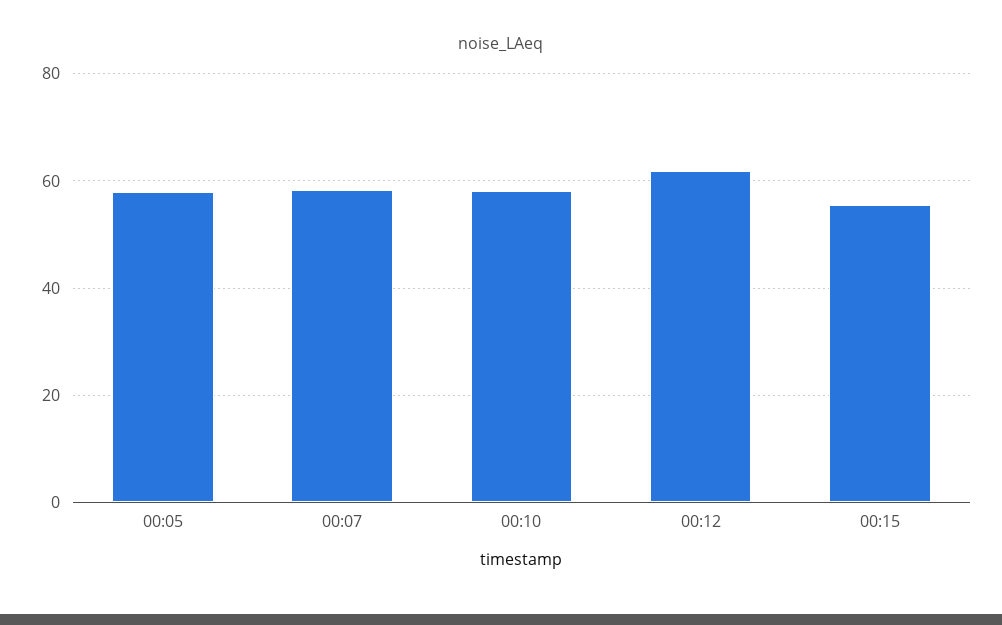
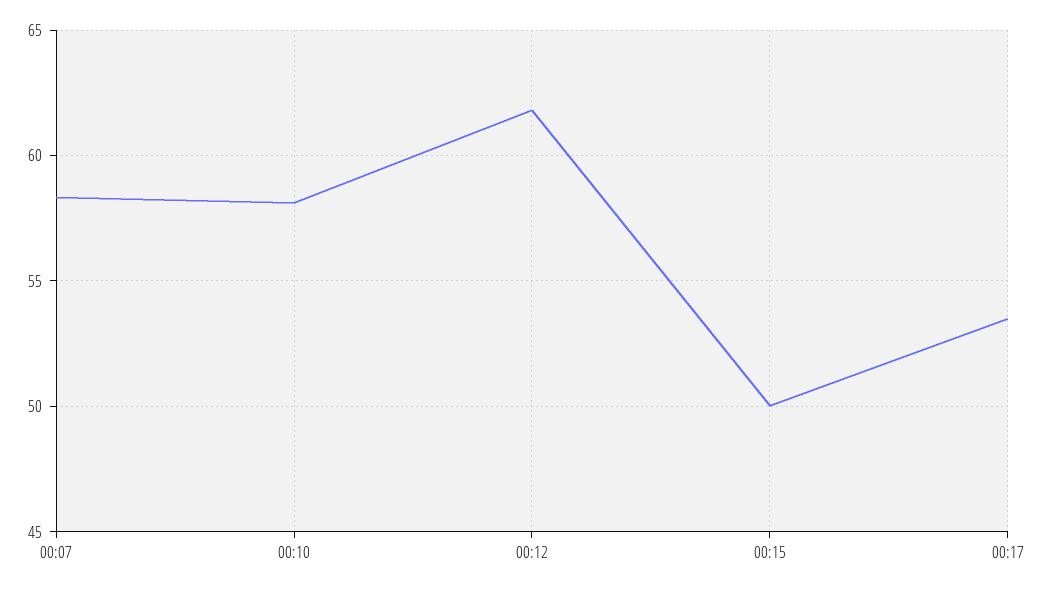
00:05: 58 -> none
00:15: 56 -> 50
00:17: none -> 53.5

